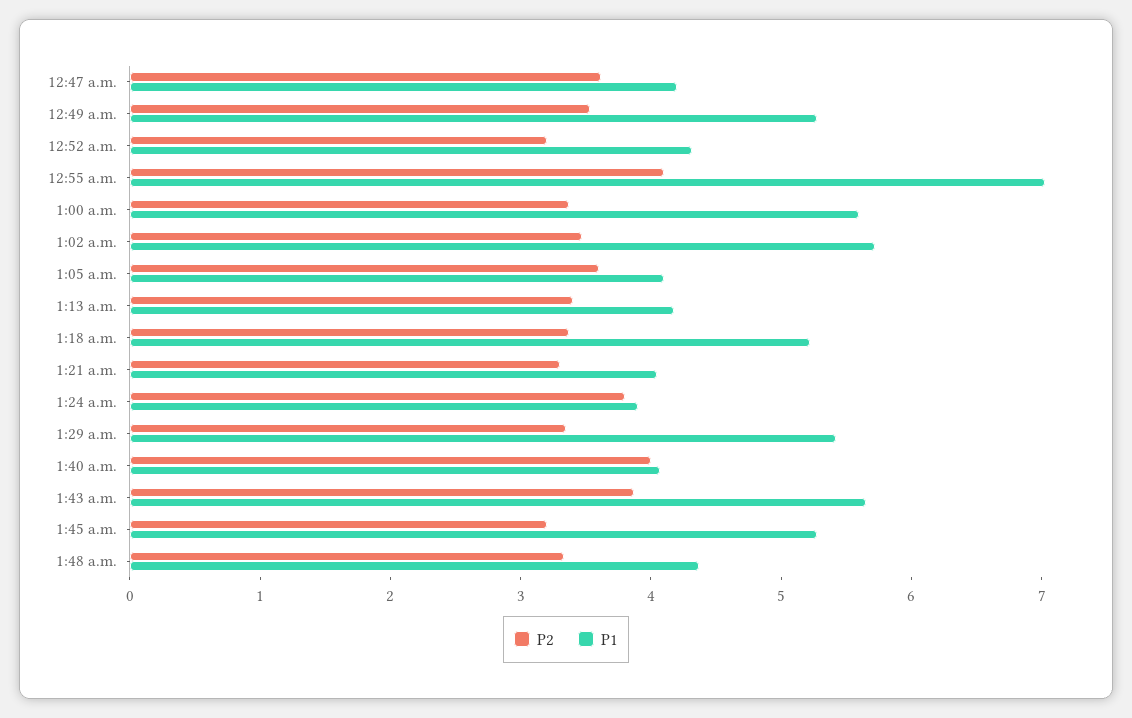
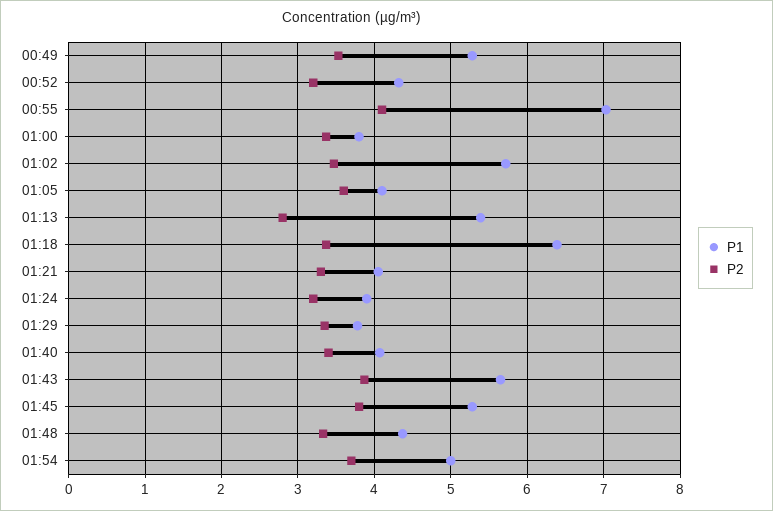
P2, 12:47 a.m.: 3.6 -> none
P1, 12:47 a.m.: 4.2 -> none
P1, 1:00 a.m.: 5.6 -> 3.8
P2, 1:13 a.m.: 3.4 -> 2.8
P1, 1:13 a.m.: 4.2 -> 5.4
P1, 1:18 a.m.: 5.2 -> 6.4
P2, 1:24 a.m.: 3.8 -> 3.2
P1, 1:29 a.m.: 5.4 -> 3.8
P2, 1:40 a.m.: 4 -> 3.4
P2, 1:45 a.m.: 3.2 -> 3.8
P1, 01:54: none -> 5
P2, 01:54: none -> 3.7

